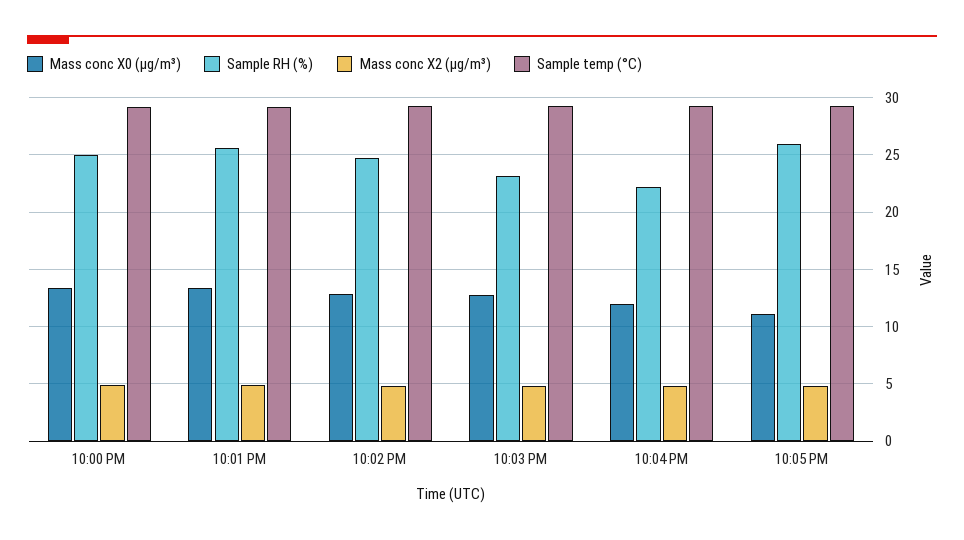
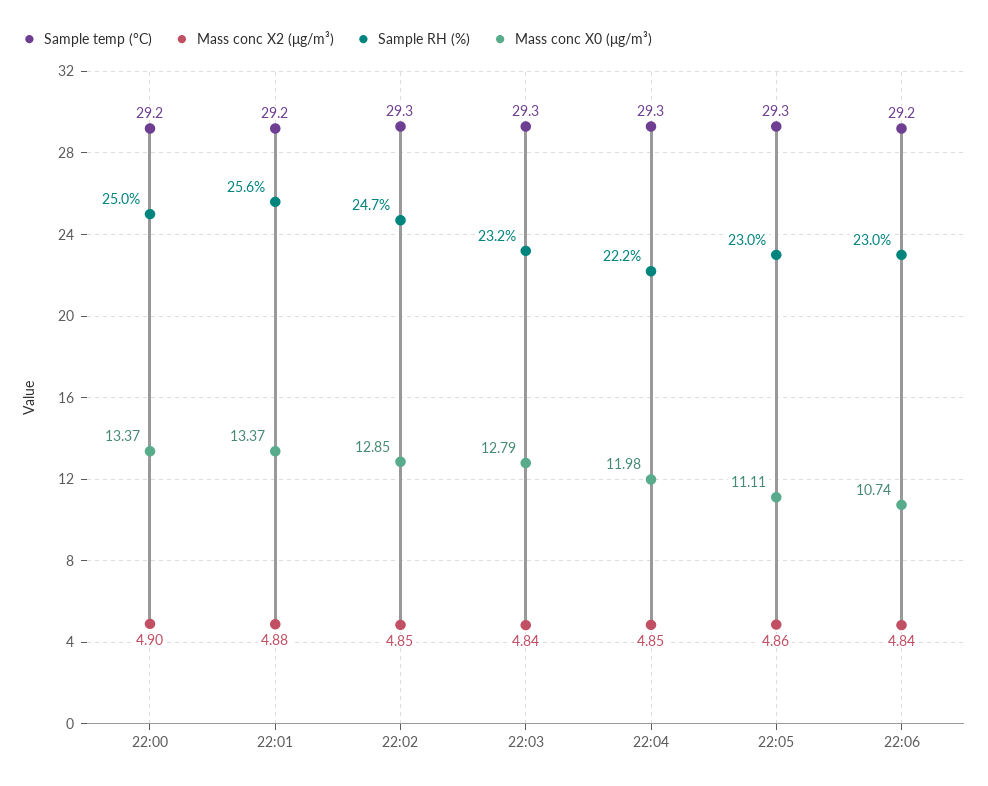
Sample RH (%), 10:05 PM: 26 -> 23
Sample temp (°C), 22:06: none -> 29.2
Mass conc X2 (μg/m³), 22:06: none -> 4.84
Sample RH (%), 22:06: none -> 23
Mass conc X0 (μg/m³), 22:06: none -> 10.74

